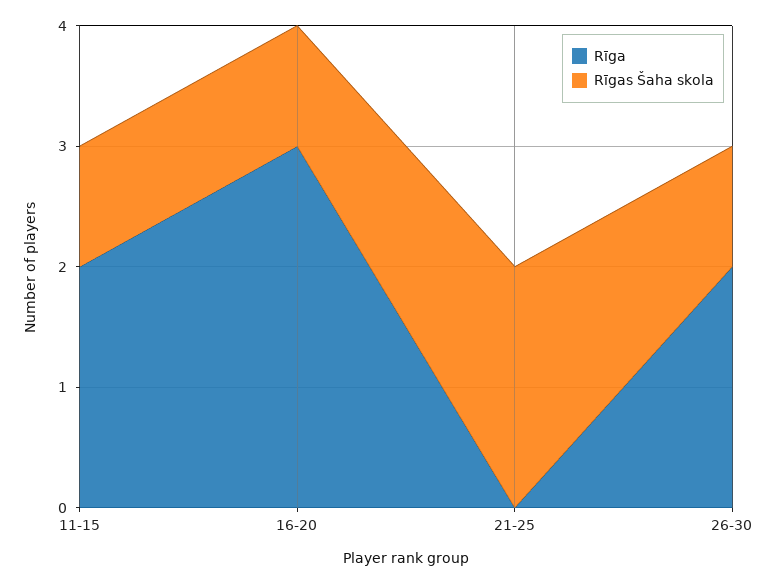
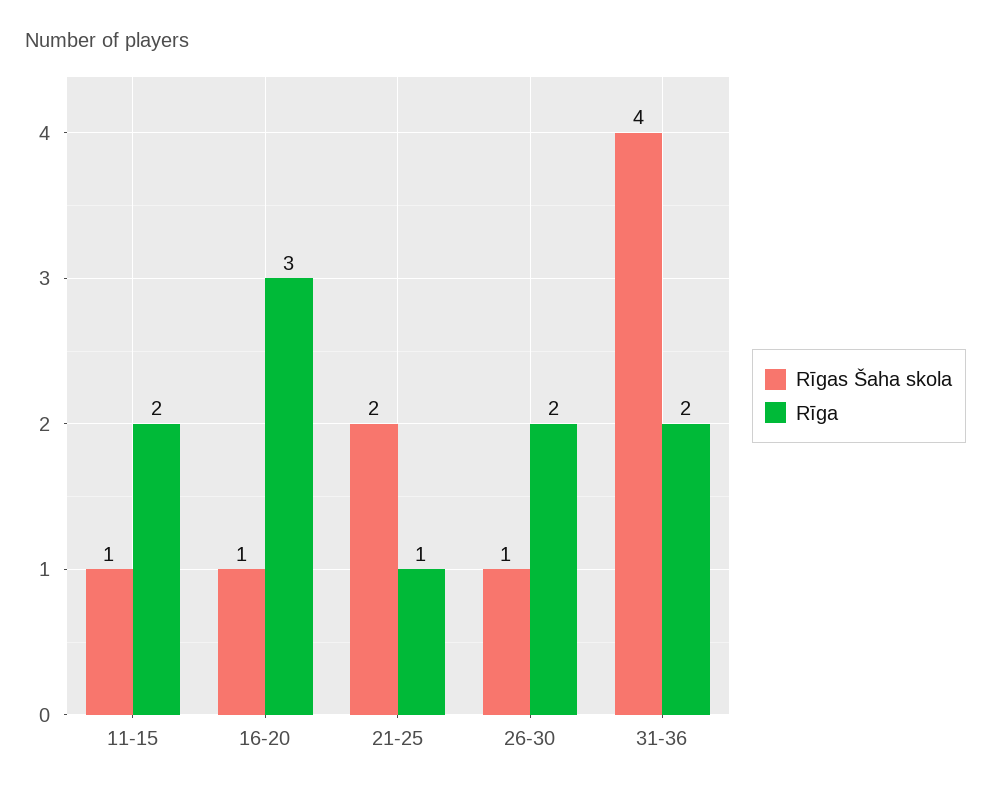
Rīga, 21-25: 0 -> 1
Rīgas Šaha skola, 31-36: none -> 4
Rīga, 31-36: none -> 2

